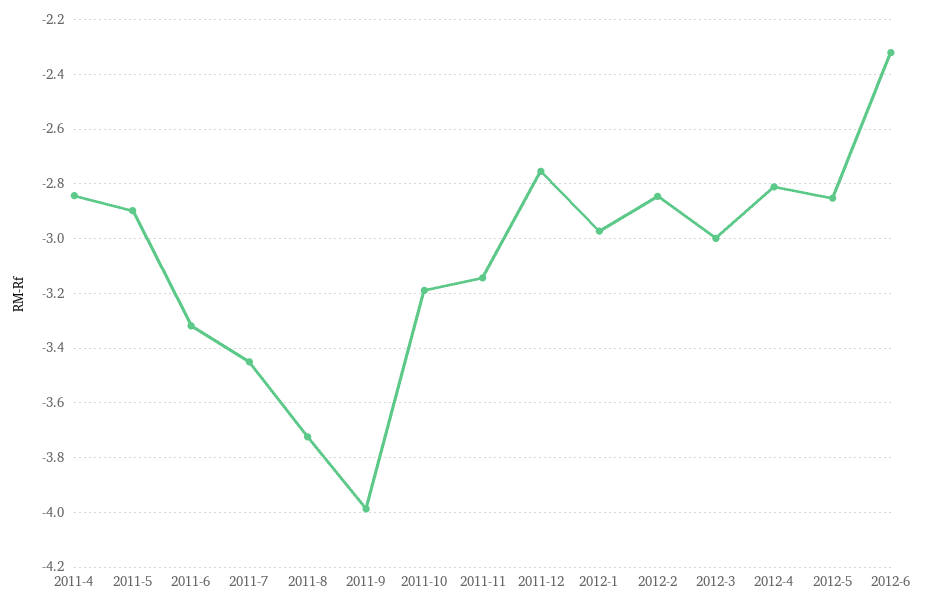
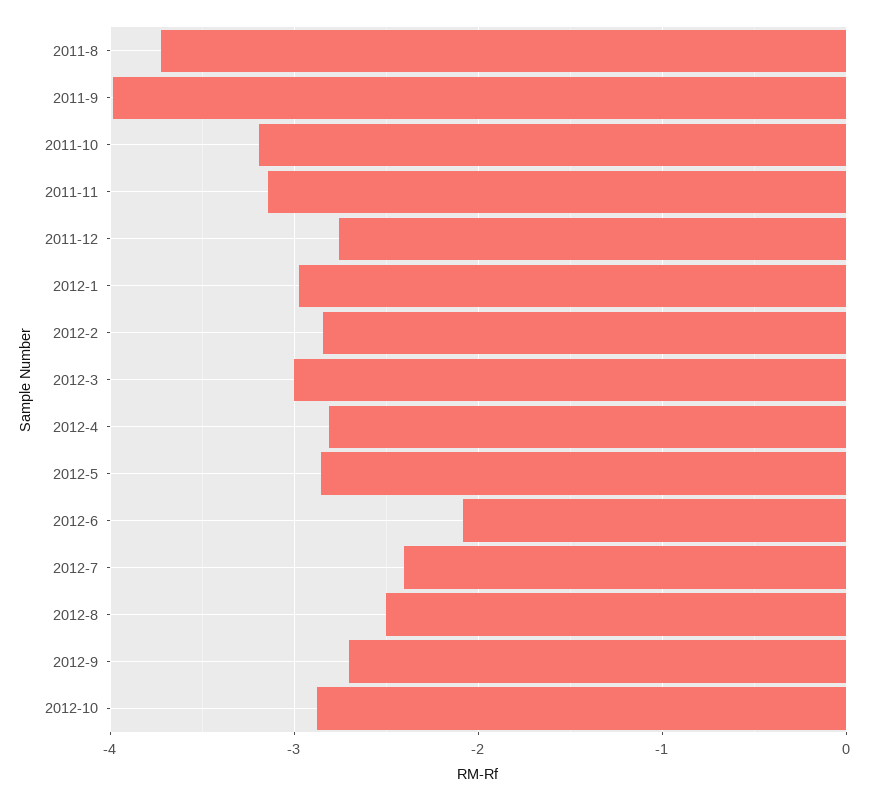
2011-4: -2.85 -> none
2011-5: -2.9 -> none
2011-6: -3.325 -> none
2011-7: -3.45 -> none
2012-6: -2.325 -> -2.1
2012-7: none -> -2.4
2012-8: none -> -2.5
2012-9: none -> -2.7
2012-10: none -> -2.9

